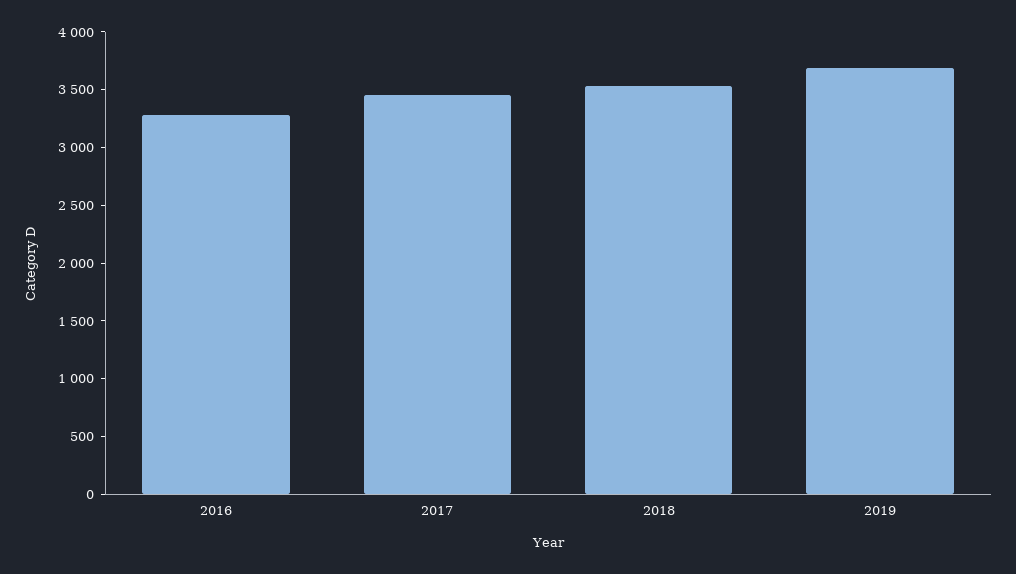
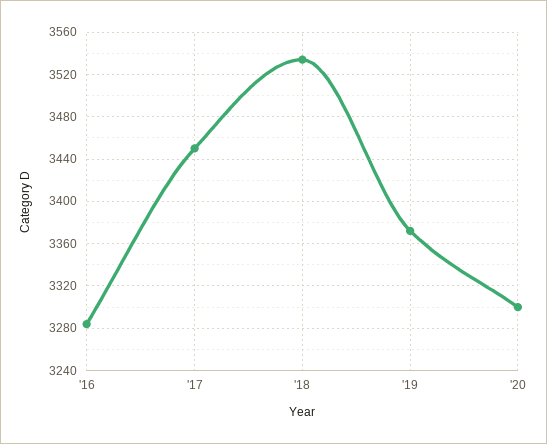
2019: 3700 -> 3370
'20: none -> 3300

